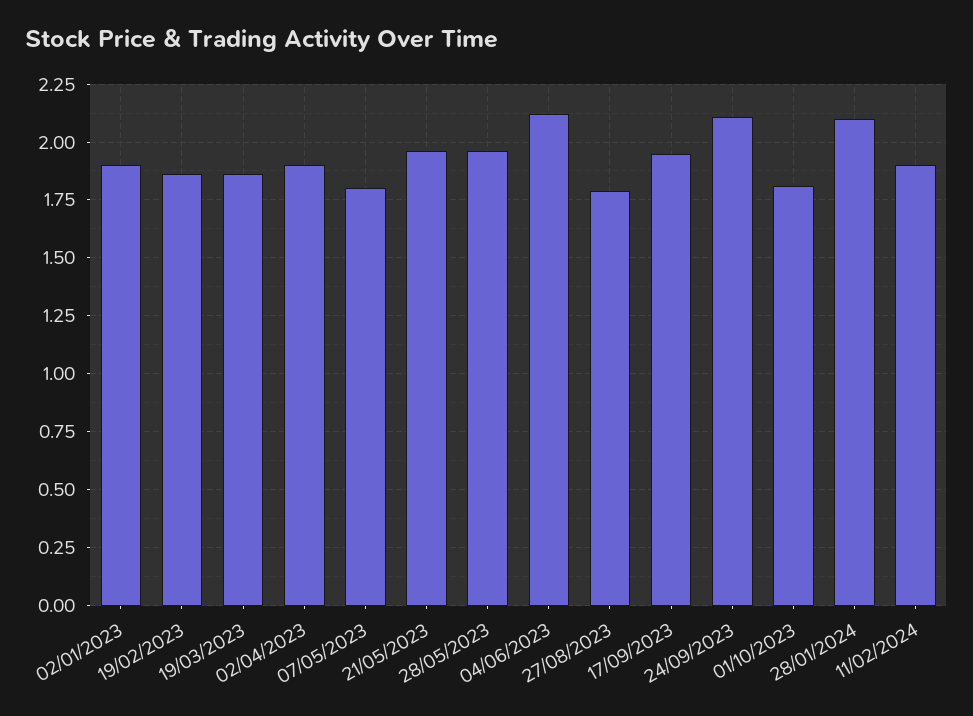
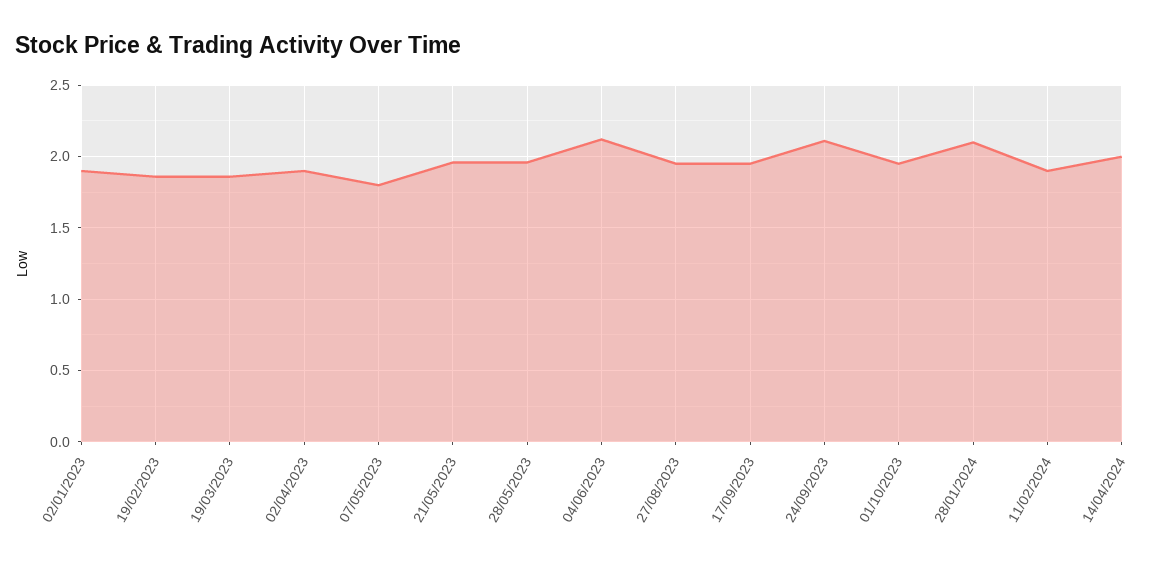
27/08/2023: 1.8 -> 1.95
01/10/2023: 1.8 -> 1.95
14/04/2024: none -> 2

